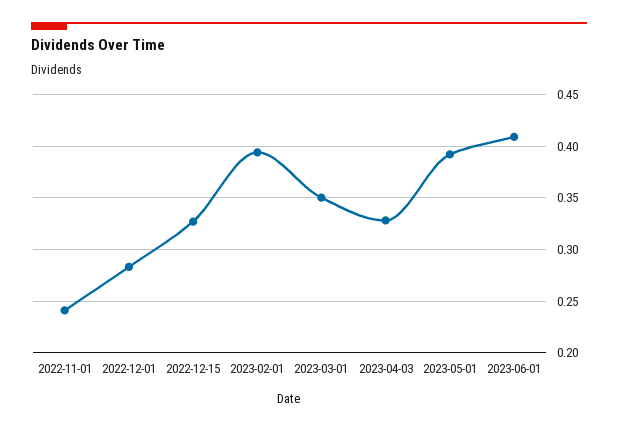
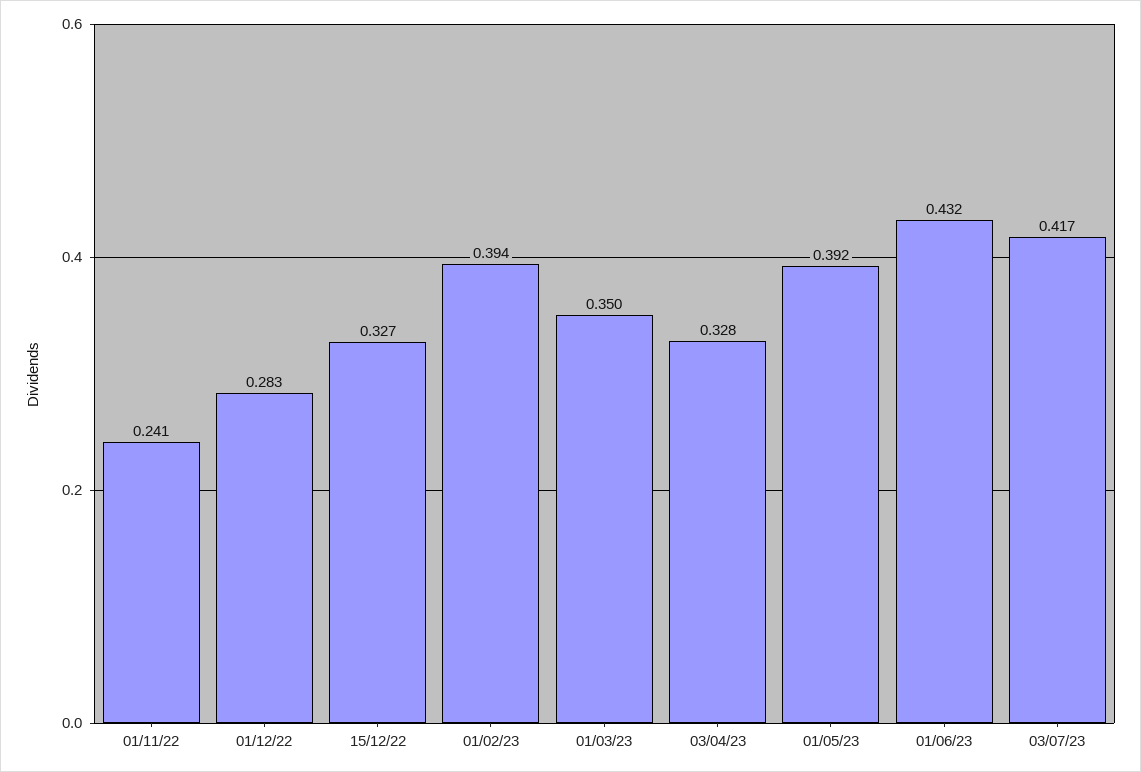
2023-06-01: 0.41 -> 0.432
03/07/23: none -> 0.417

